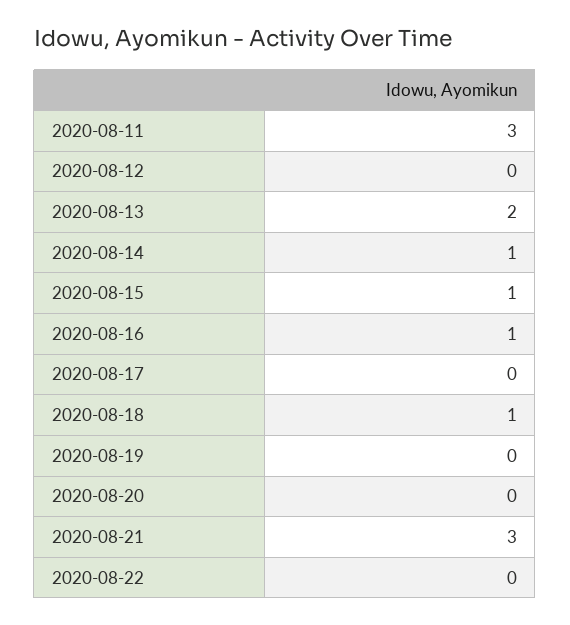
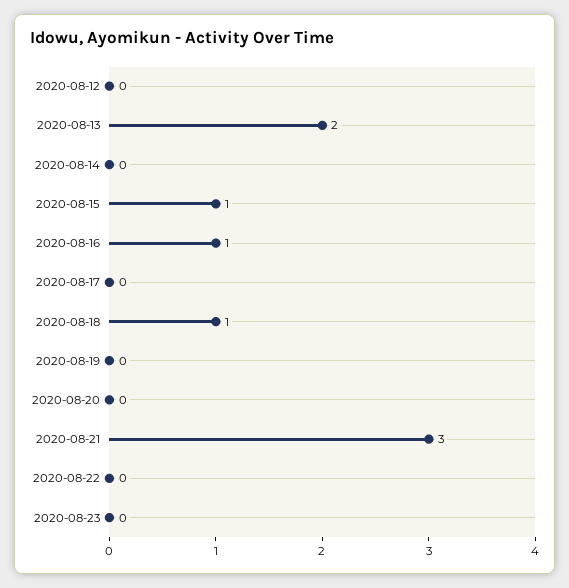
2020-08-11: 3 -> none
2020-08-14: 1 -> 0
2020-08-23: none -> 0

